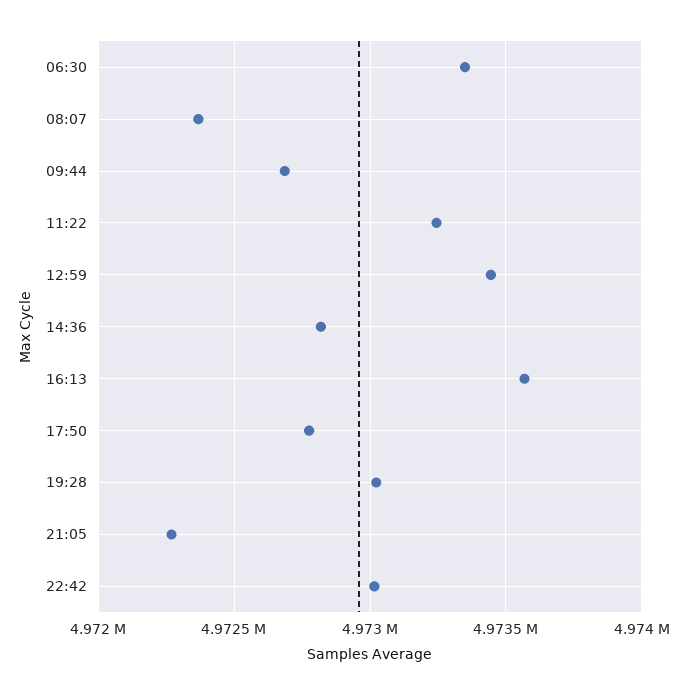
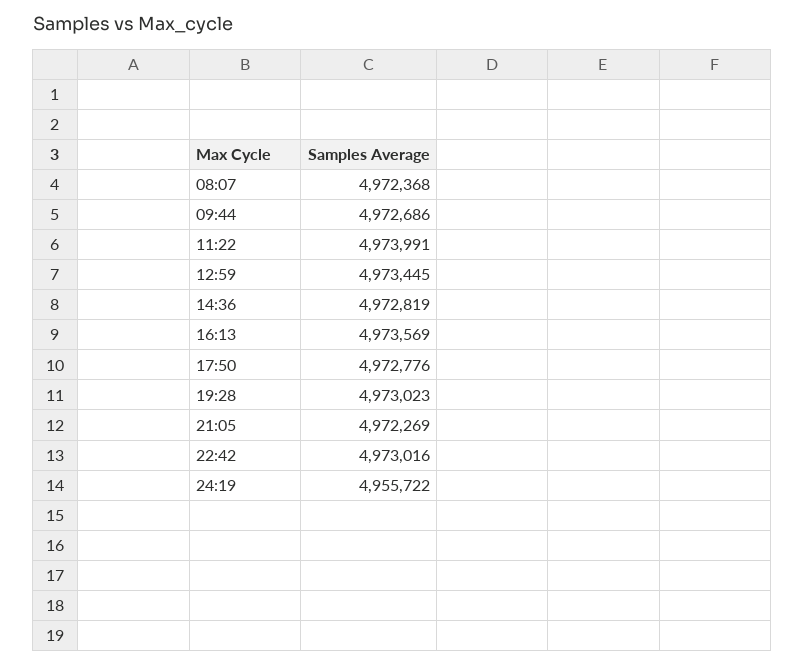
06:30: 4973350 -> none
11:22: 4973250 -> 4973991
24:19: none -> 4955722

